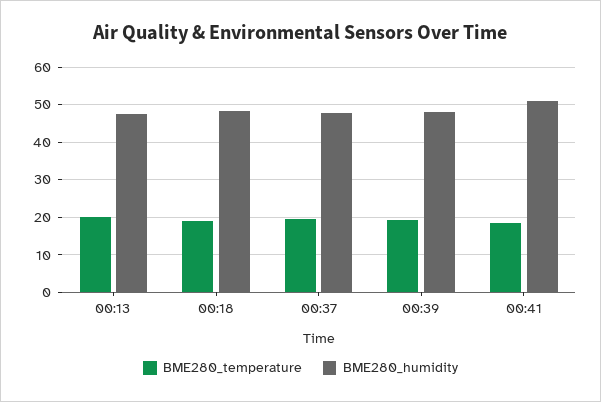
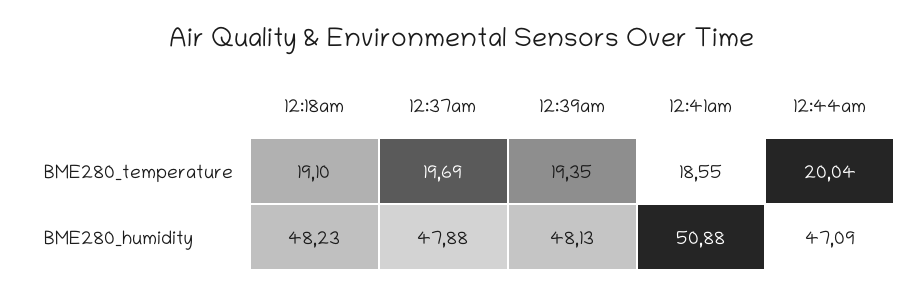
BME280_temperature, 00:13: 20 -> none
BME280_humidity, 00:13: 48 -> none
BME280_temperature, 12:44am: none -> 20.04
BME280_humidity, 12:44am: none -> 47.09

